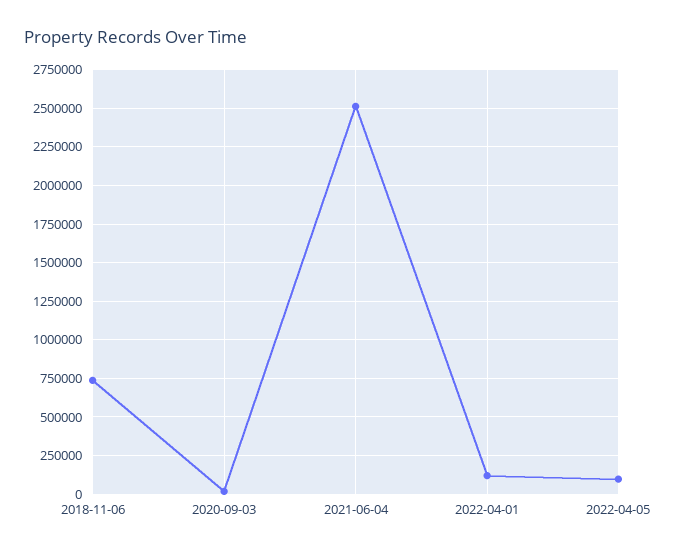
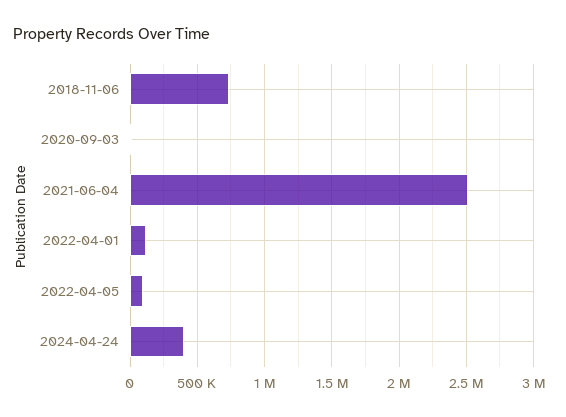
2024-04-24: none -> 400000

